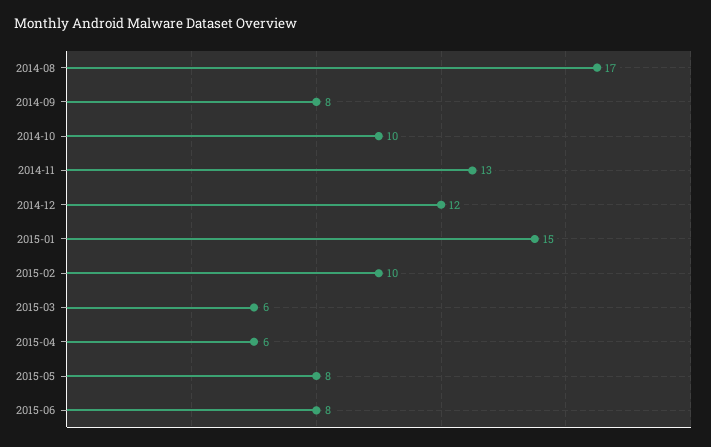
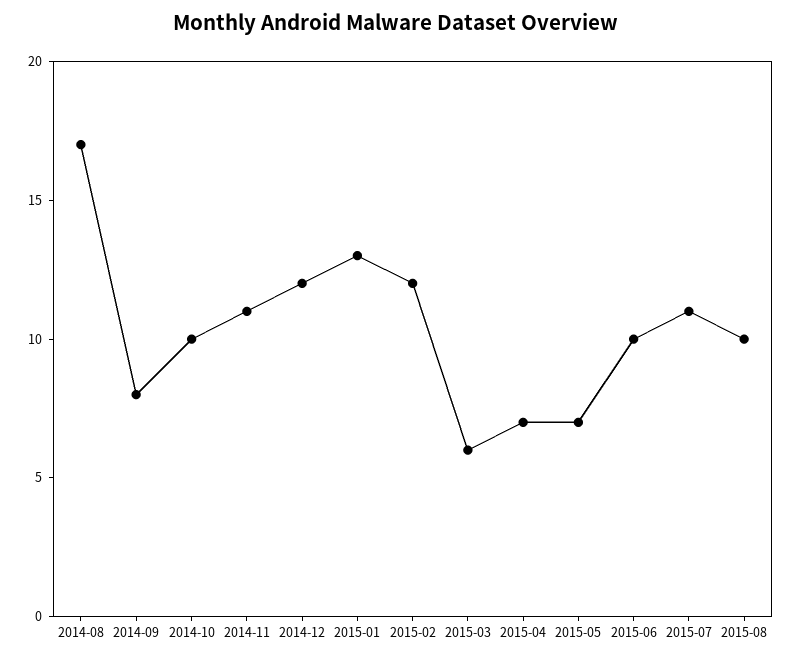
2014-11: 13 -> 11
2015-01: 15 -> 13
2015-02: 10 -> 12
2015-04: 6 -> 7
2015-05: 8 -> 7
2015-06: 8 -> 10
2015-07: none -> 11
2015-08: none -> 10

